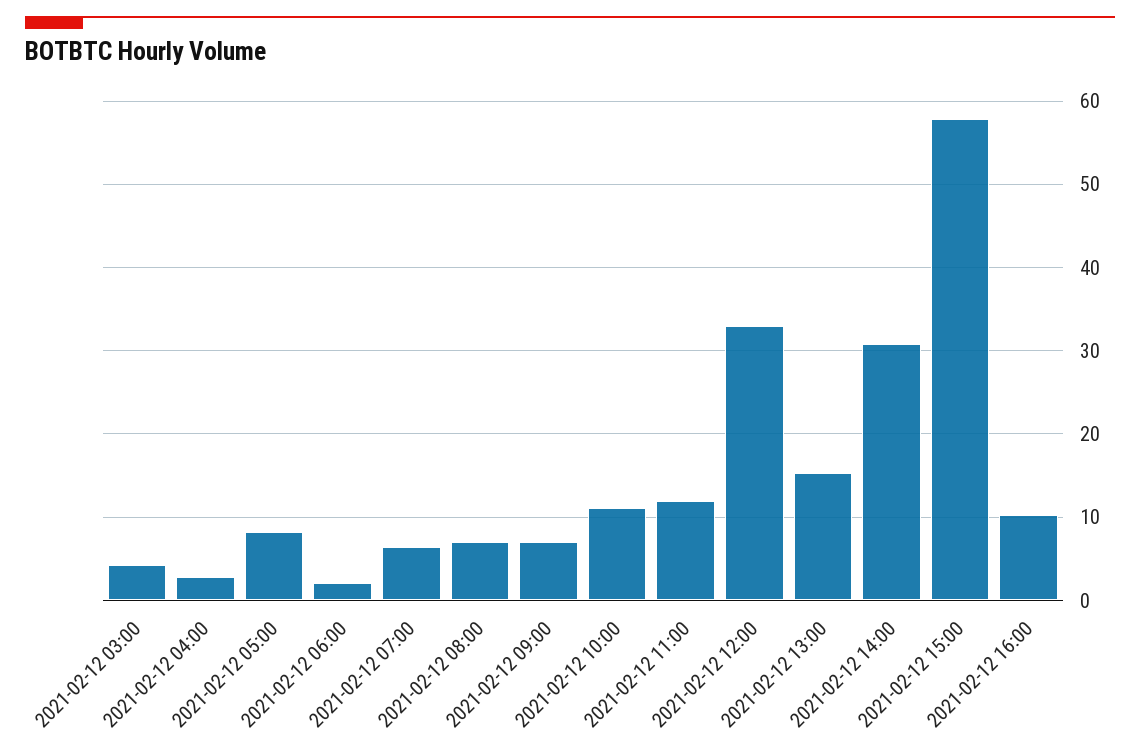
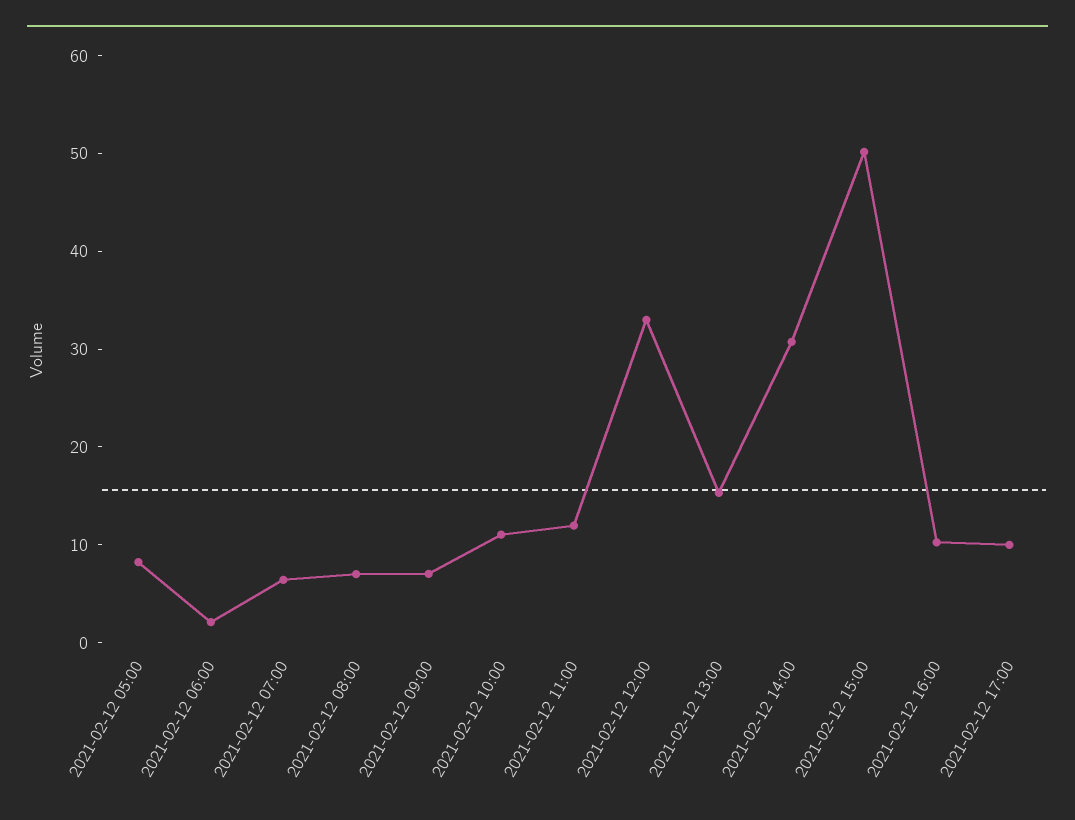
2021-02-12 03:00: 4 -> none
2021-02-12 04:00: 3 -> none
2021-02-12 15:00: 58 -> 50
2021-02-12 17:00: none -> 10

